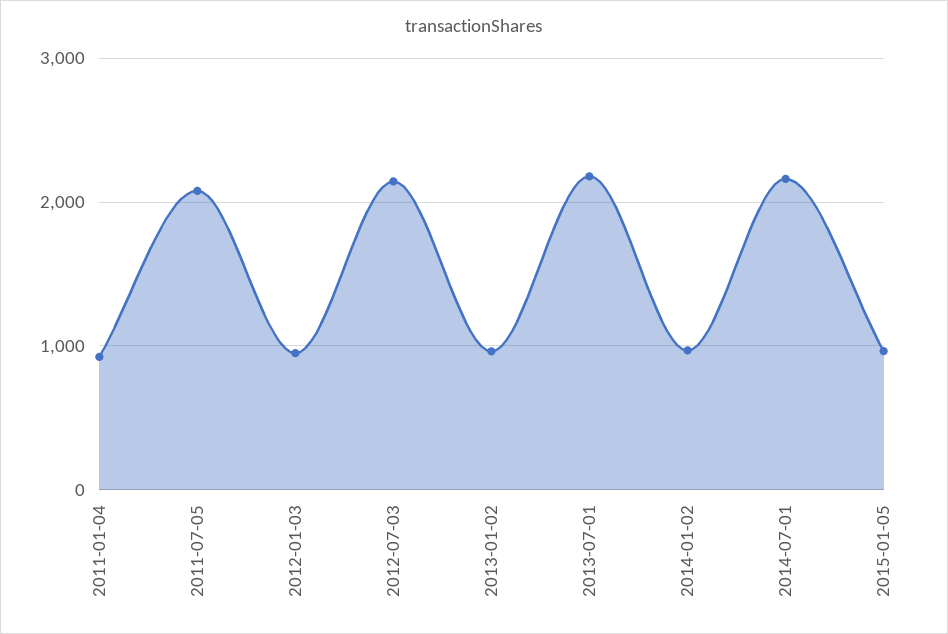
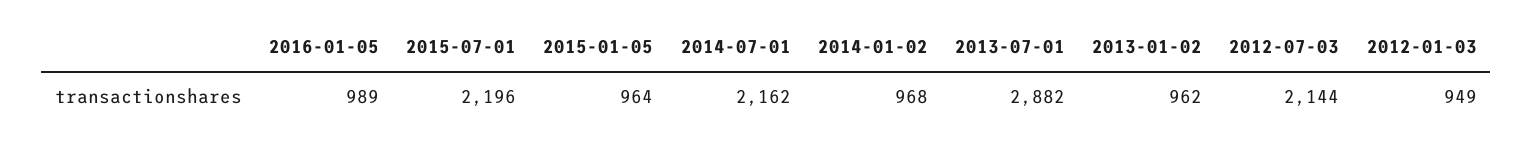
2011-01-04: 900 -> none
2011-07-05: 2100 -> none
2013-07-01: 2200 -> 2882
2016-01-05: none -> 989
2015-07-01: none -> 2196

